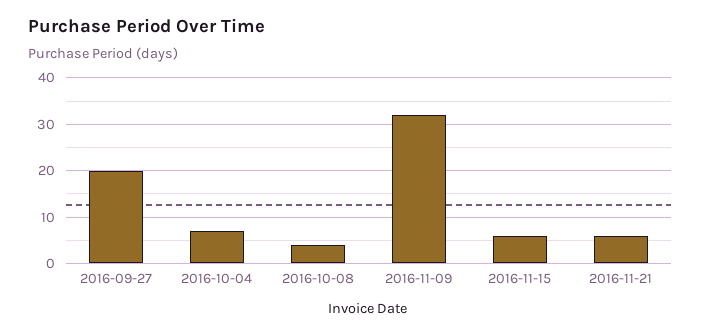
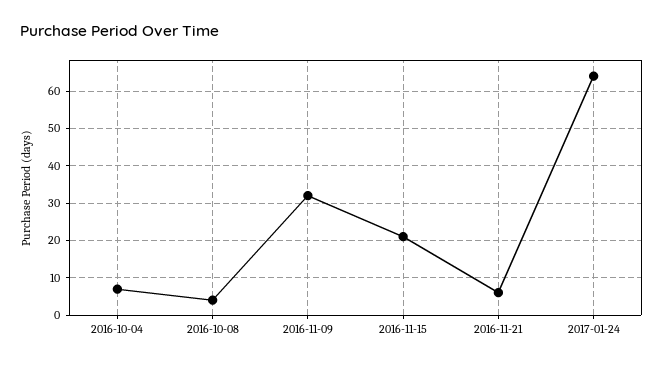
2016-09-27: 20 -> none
2016-11-15: 5 -> 20
2017-01-24: none -> 65

